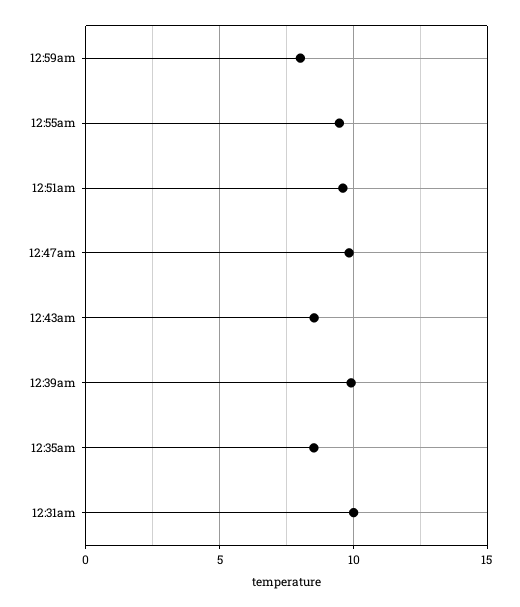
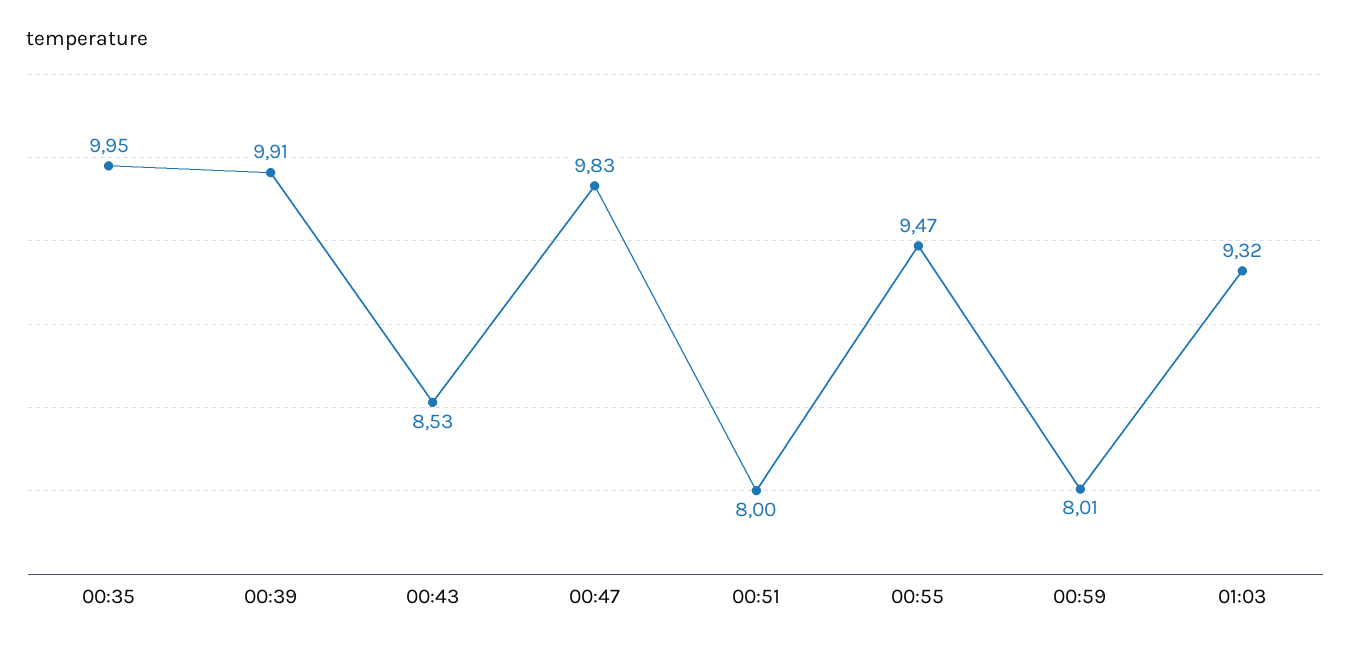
12:51am: 9.5 -> 8
12:35am: 8.5 -> 9.95
12:31am: 10 -> none
01:03: none -> 9.32

